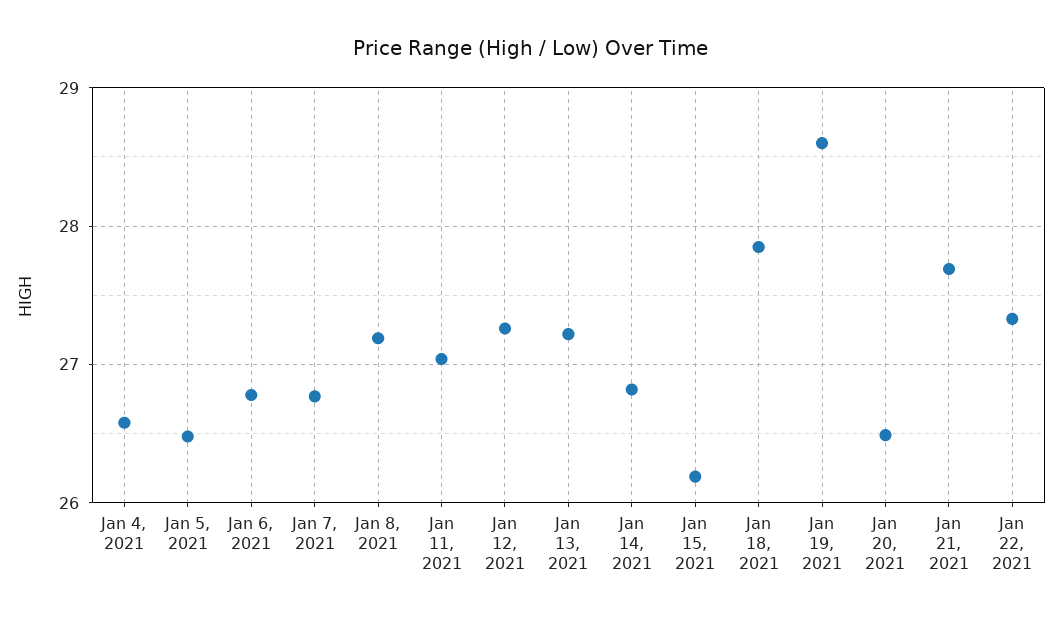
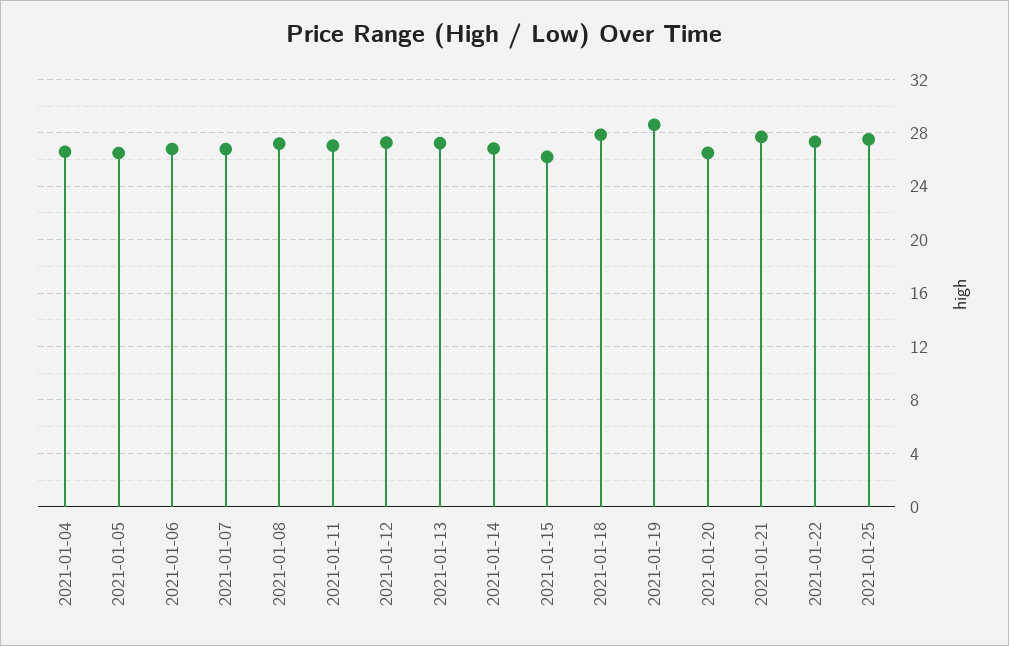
2021-01-25: none -> 27.5

